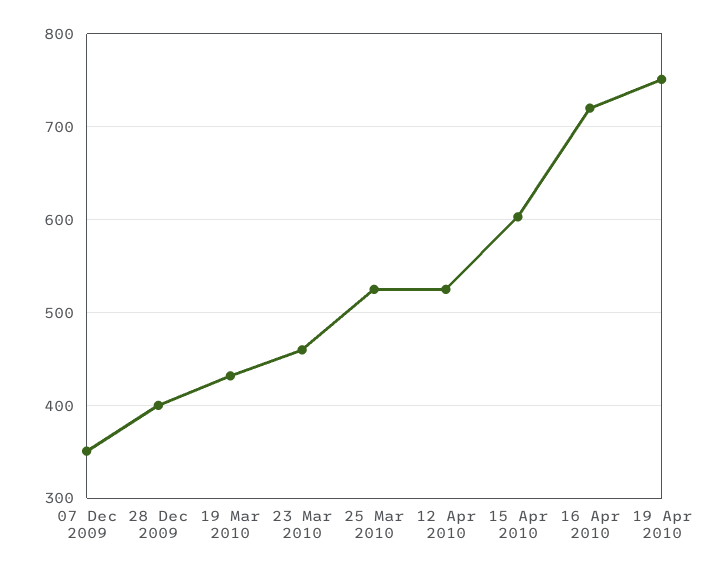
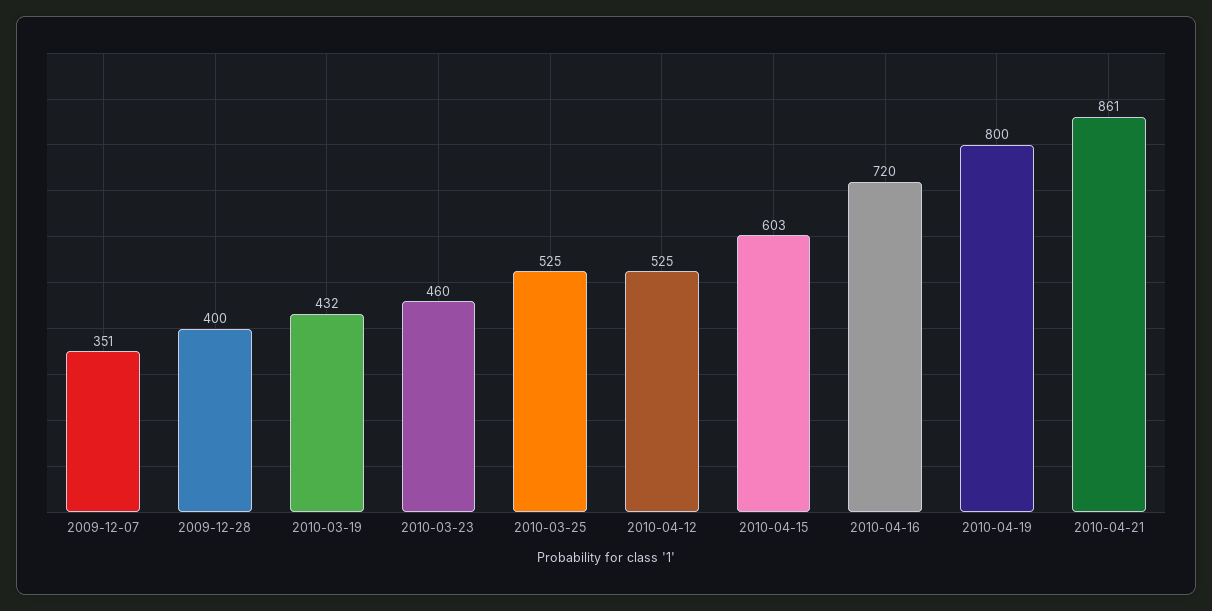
19 Apr 2010: 750 -> 800
2010-04-21: none -> 861

